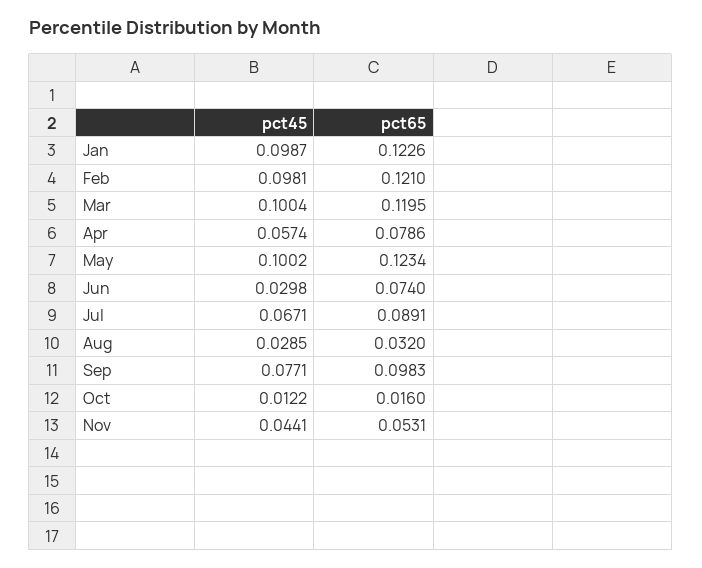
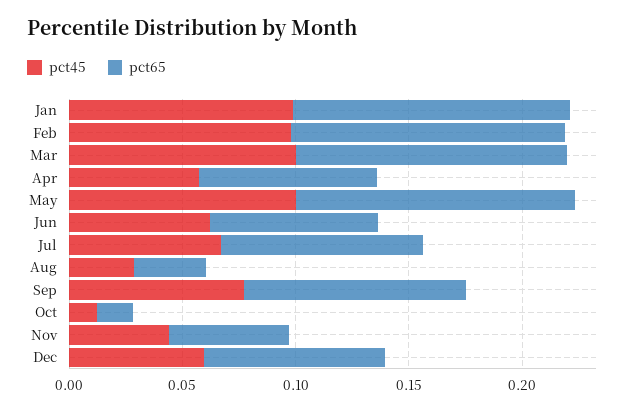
pct45, Jun: 0.0298 -> 0.06
pct45, Dec: none -> 0.06
pct65, Dec: none -> 0.08

